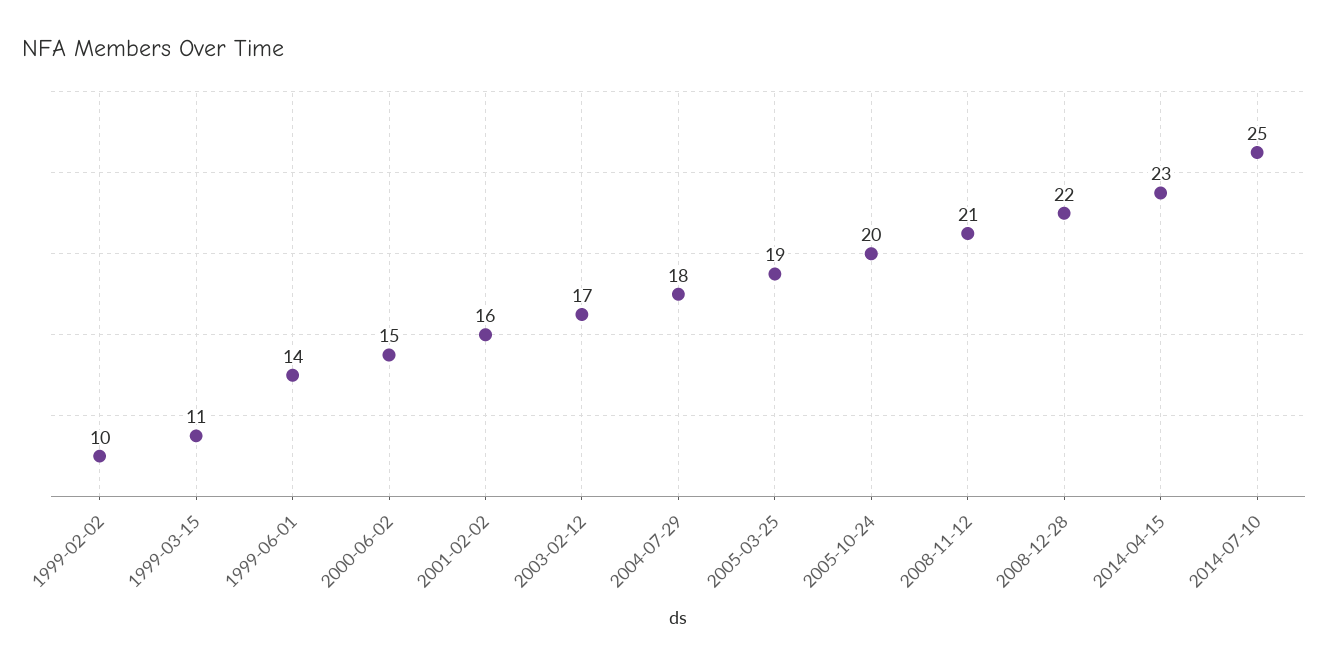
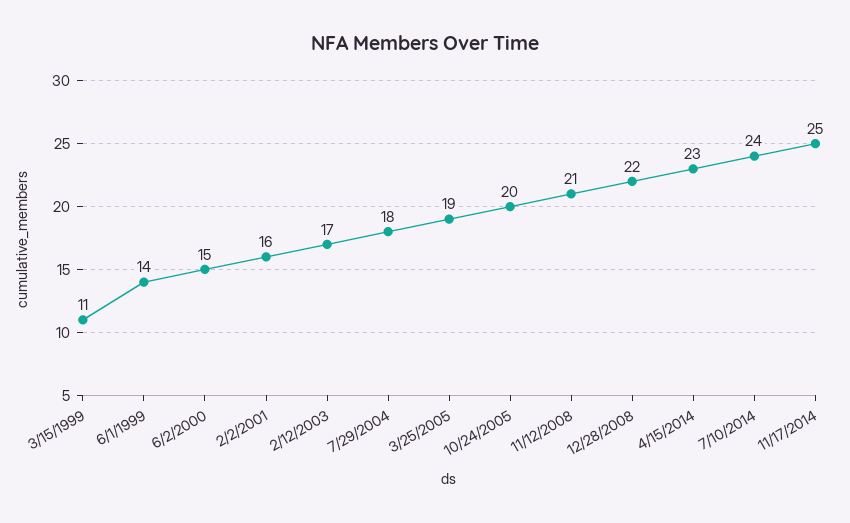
1999-02-02: 10 -> none
2014-07-10: 25 -> 24
11/17/2014: none -> 25

